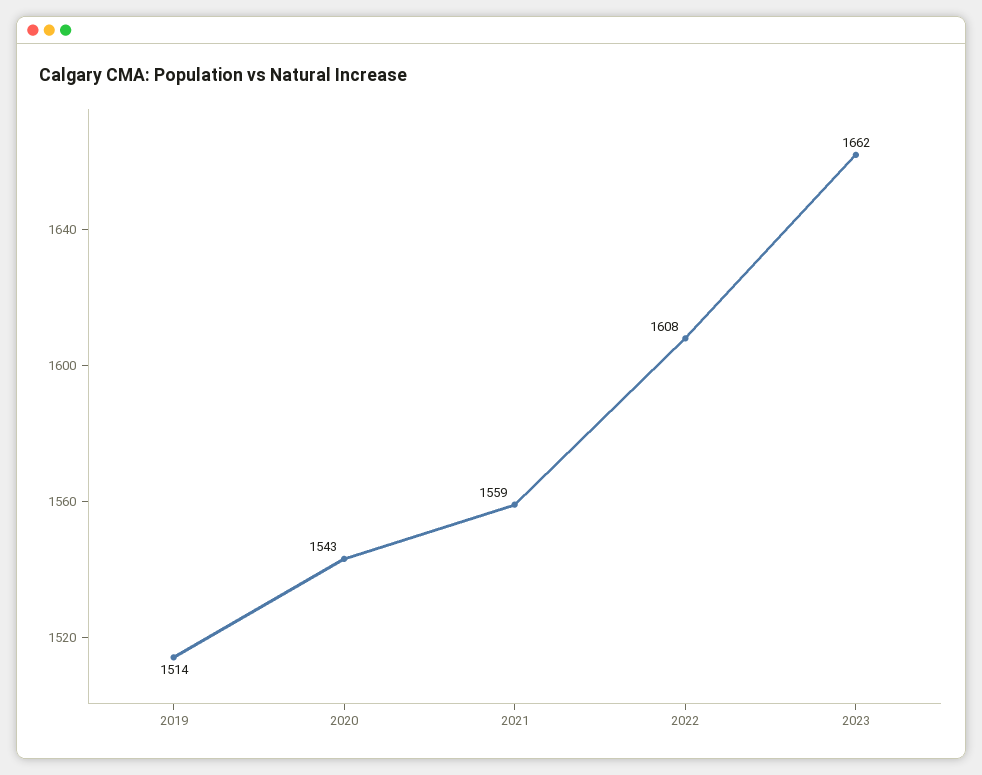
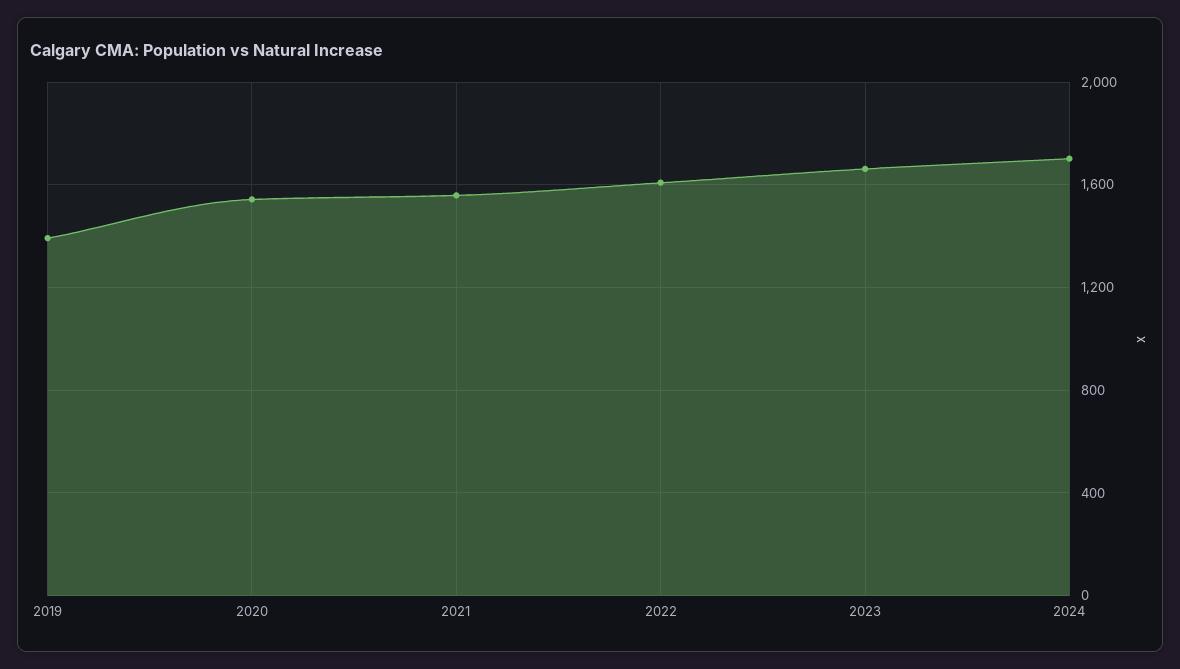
2019: 1514 -> 1400
2024: none -> 1700

